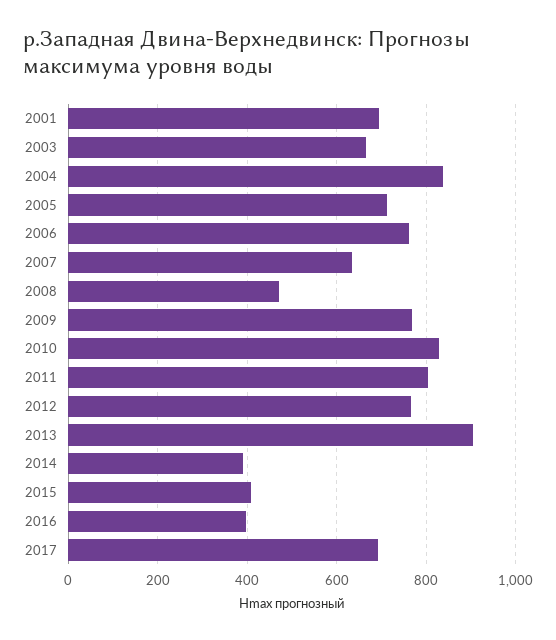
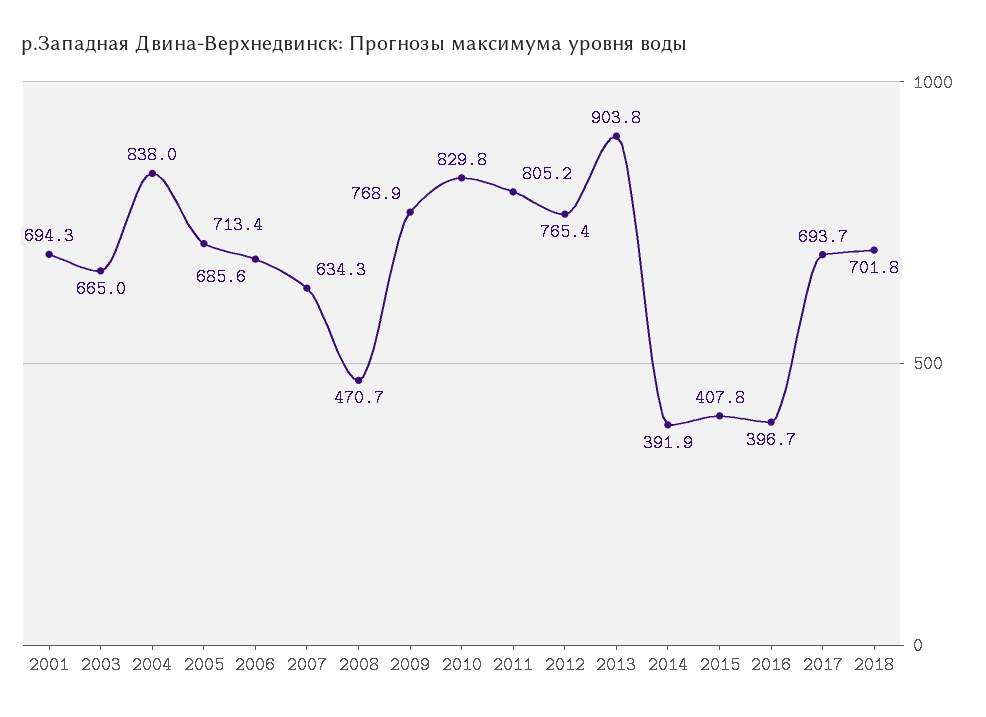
2006: 760 -> 685.6
2018: none -> 701.8

